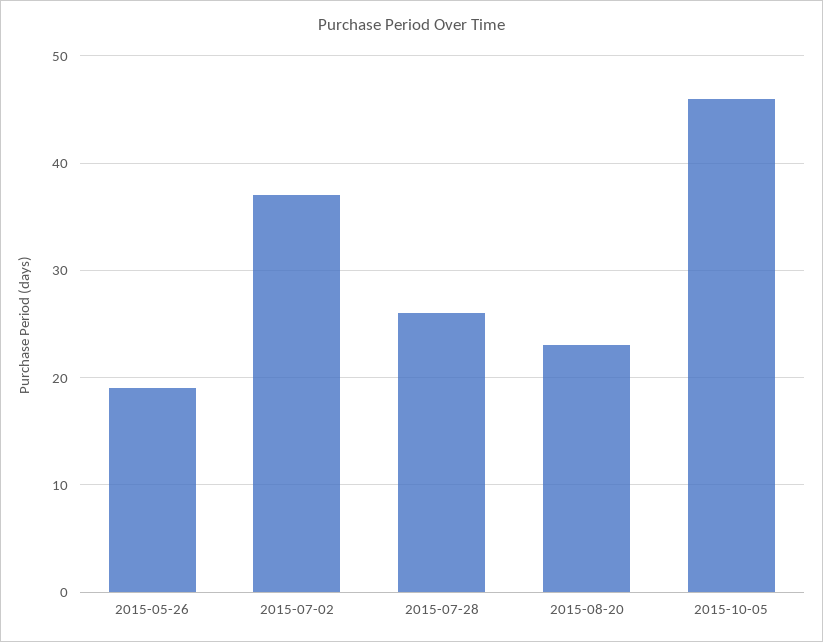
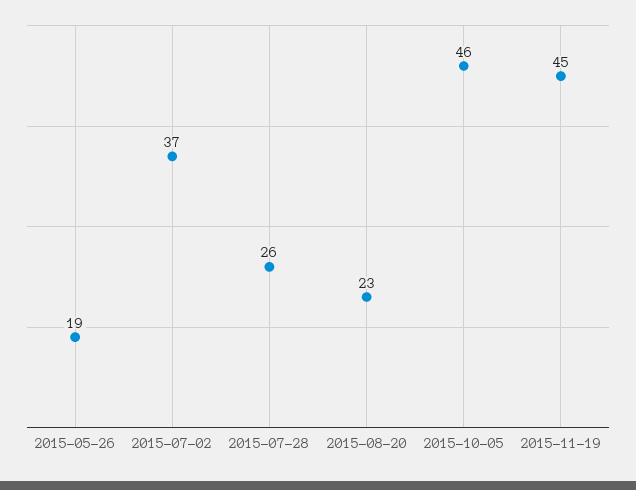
2015-11-19: none -> 45

